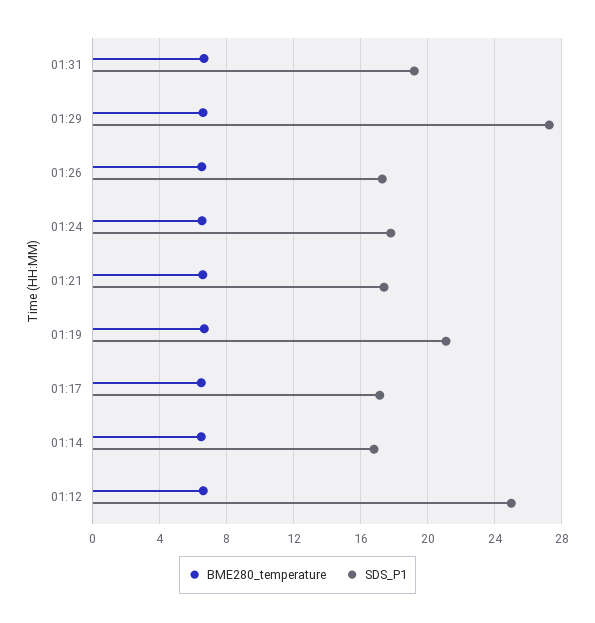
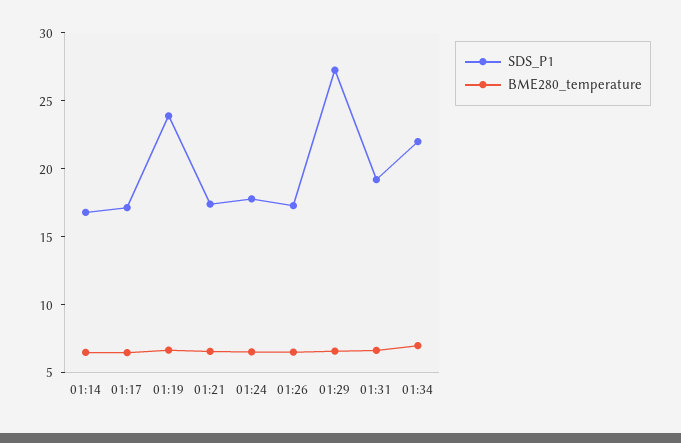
SDS_P1, 01:19: 21 -> 24
BME280_temperature, 01:12: 6.5 -> none
SDS_P1, 01:12: 25 -> none
SDS_P1, 01:34: none -> 22
BME280_temperature, 01:34: none -> 7

